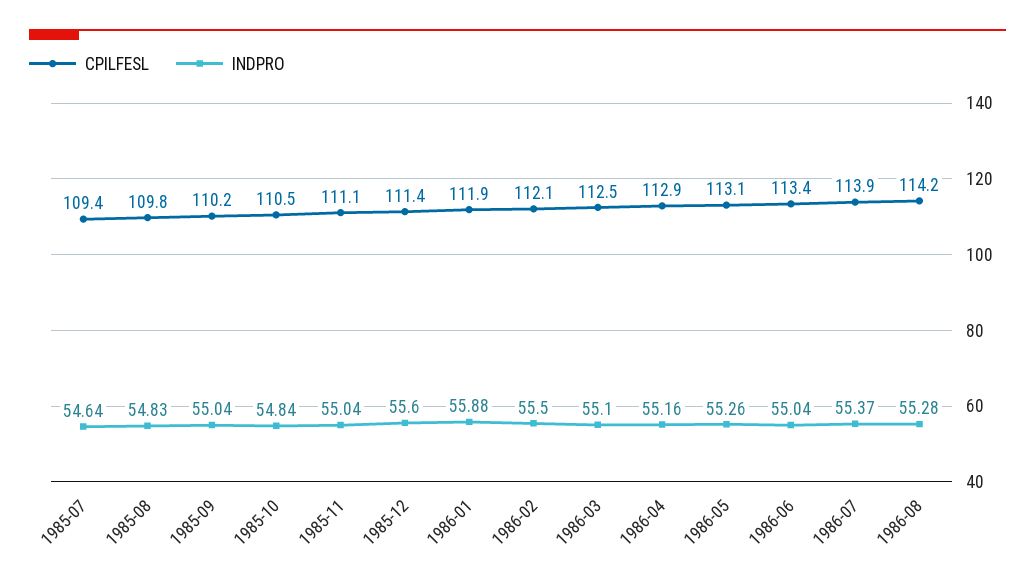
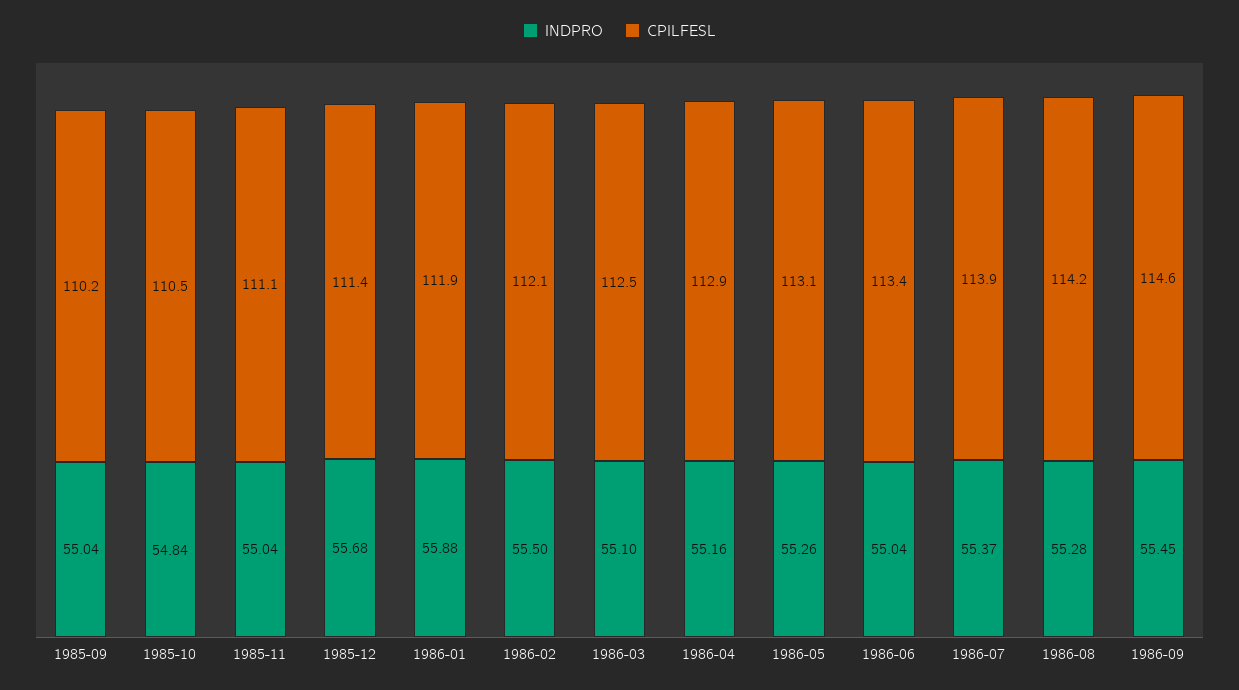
CPILFESL, 1985-07: 109.4 -> none
INDPRO, 1985-07: 54.64 -> none
CPILFESL, 1985-08: 109.8 -> none
INDPRO, 1985-08: 54.83 -> none
INDPRO, 1985-12: 55.6 -> 55.68
INDPRO, 1986-09: none -> 55.45
CPILFESL, 1986-09: none -> 114.6

